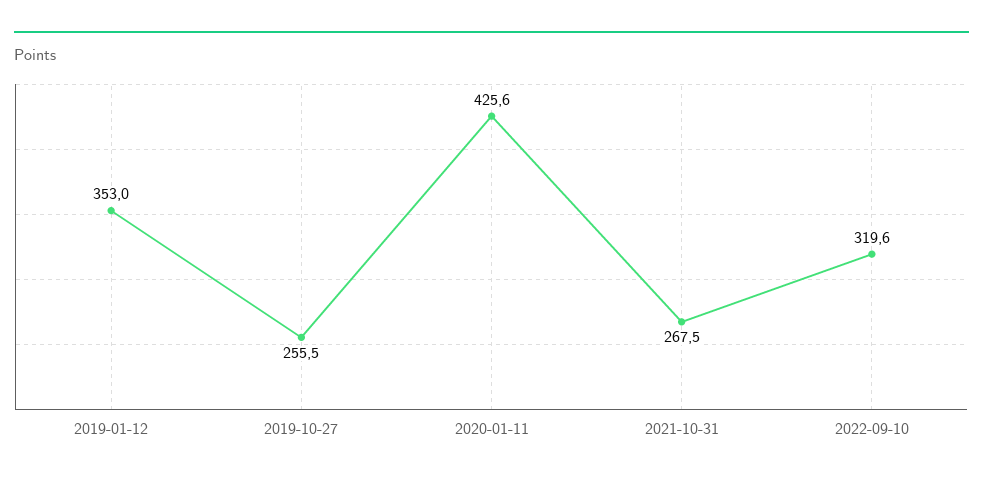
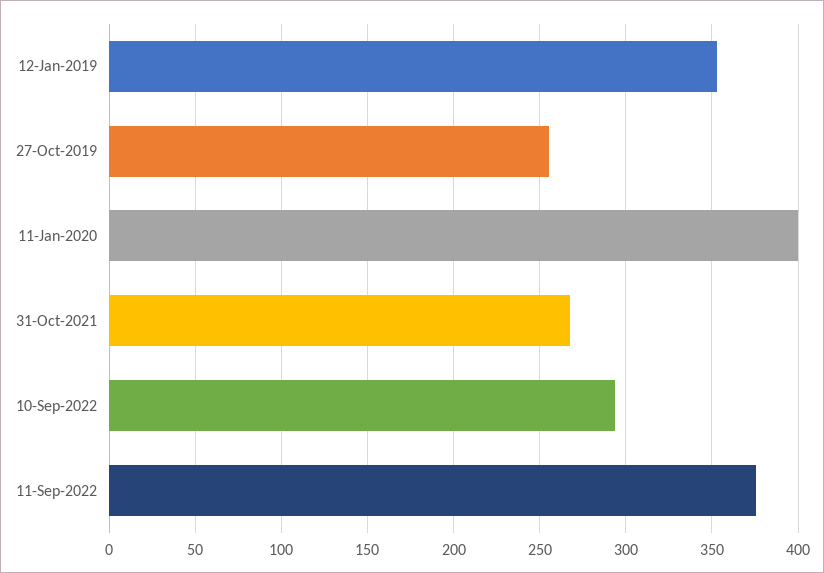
2020-01-11: 425.6 -> 400
2022-09-10: 319.6 -> 295
11-Sep-2022: none -> 375

